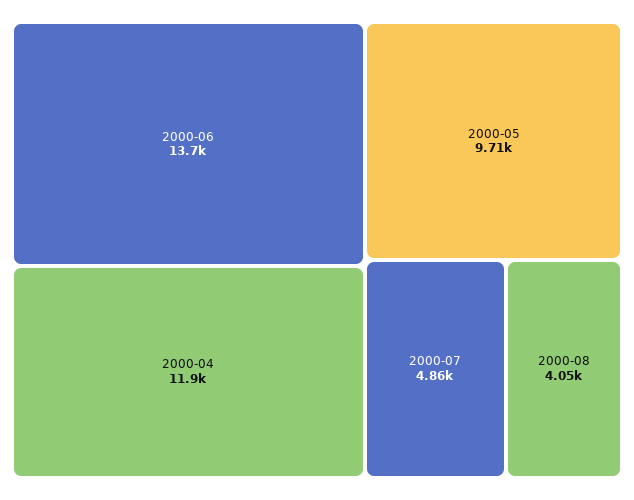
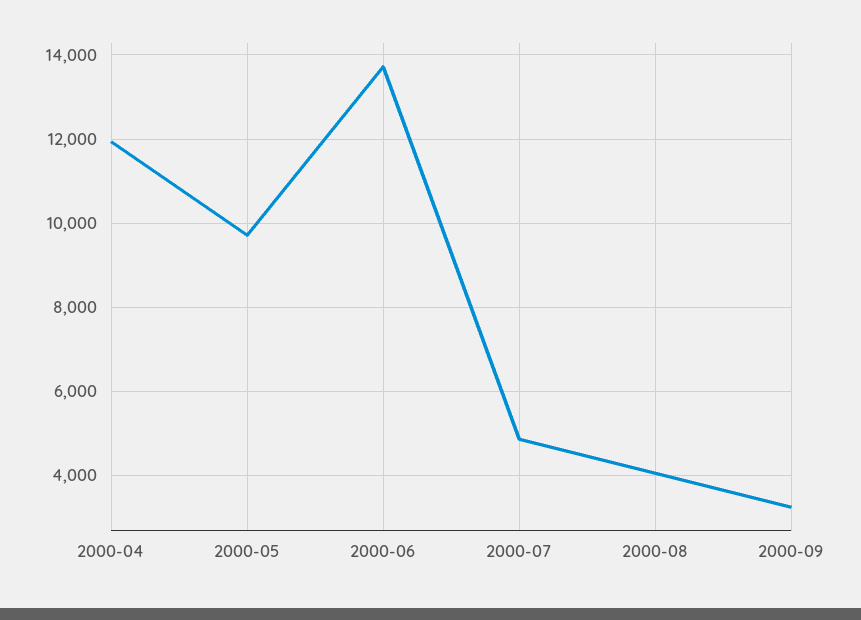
2000-09: none -> 3200

